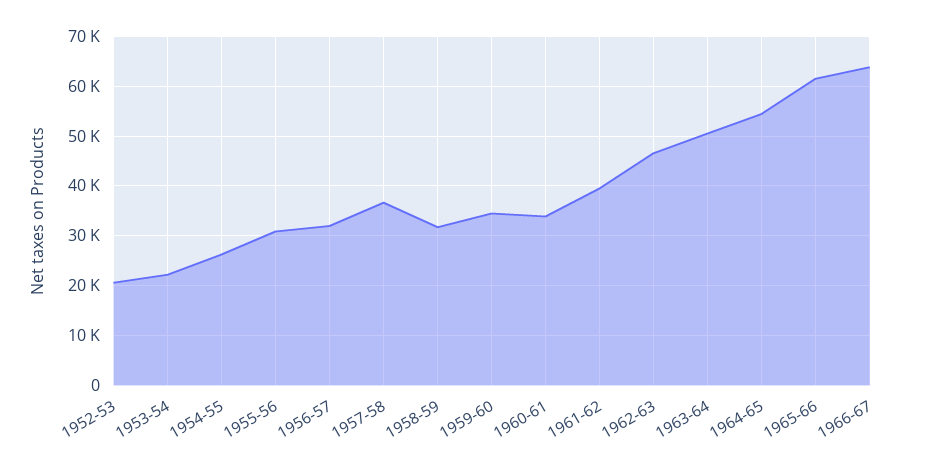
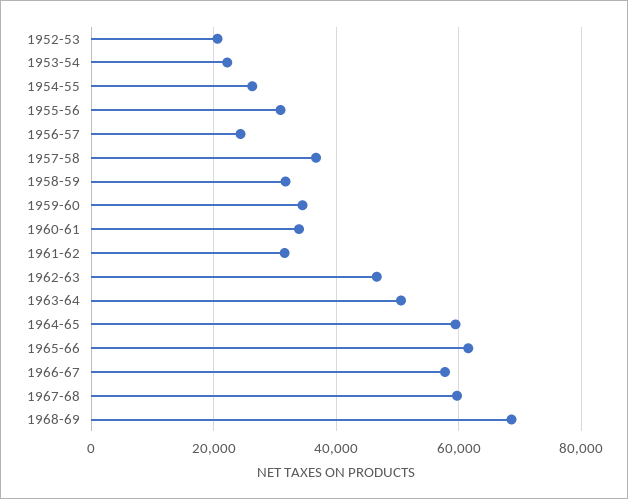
1956-57: 32000 -> 24000
1961-62: 40000 -> 32000
1964-65: 54000 -> 60000
1966-67: 64000 -> 58000
1967-68: none -> 60000
1968-69: none -> 68000

